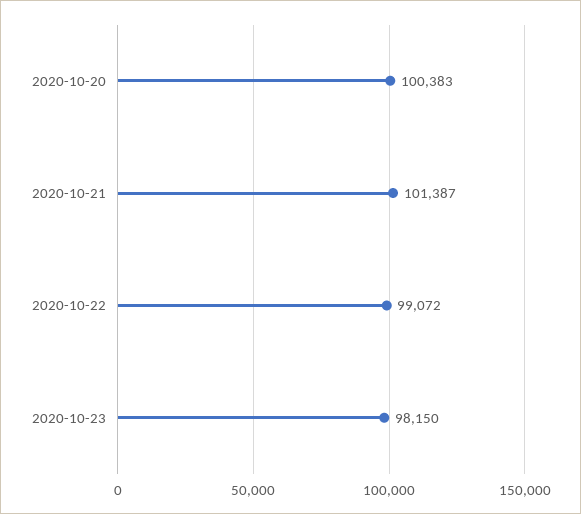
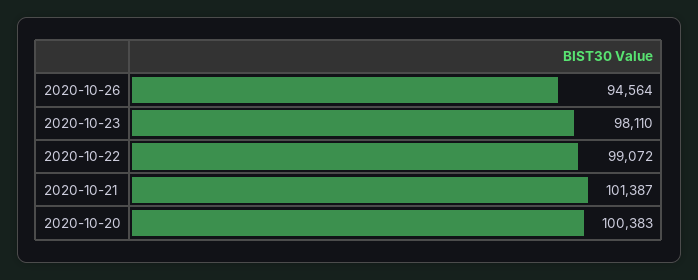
2020-10-23: 98150 -> 98110
2020-10-26: none -> 94564

